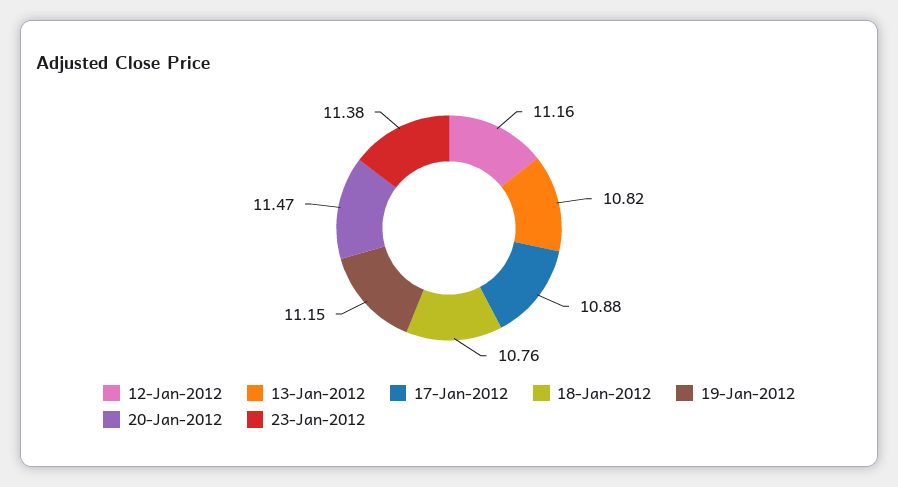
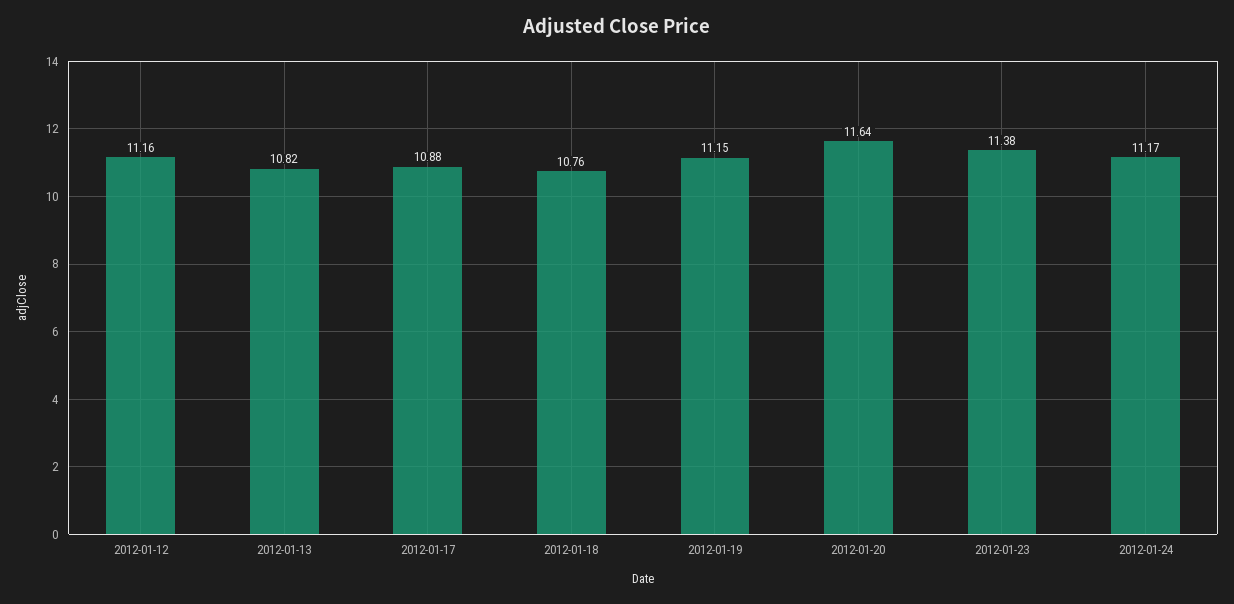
20-Jan-2012: 11.47 -> 11.64
2012-01-24: none -> 11.17

